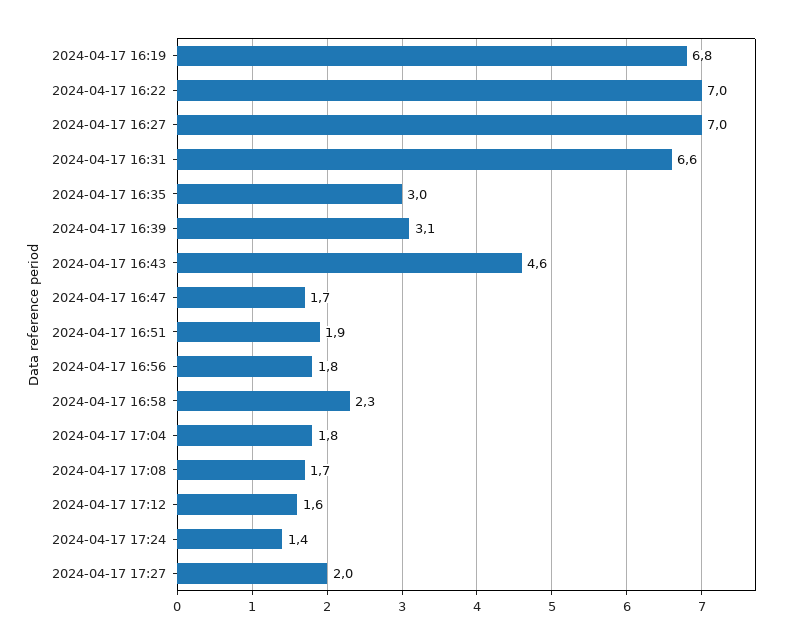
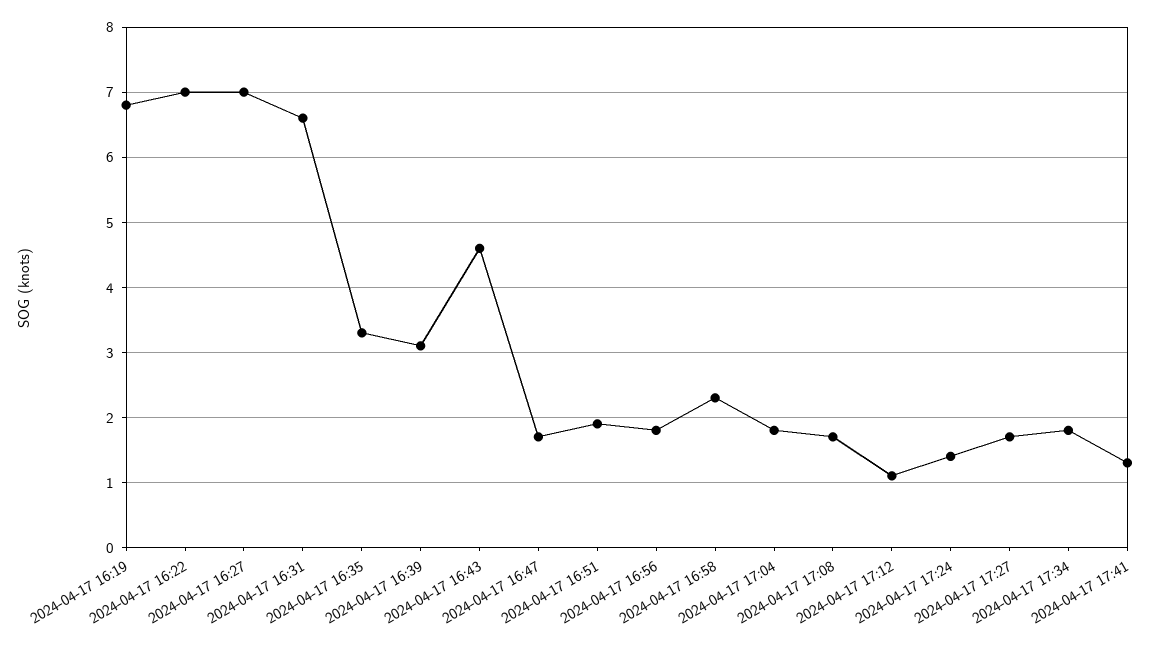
2024-04-17 16:35: 3 -> 3.3
2024-04-17 17:12: 1.6 -> 1.1
2024-04-17 17:27: 2 -> 1.7
2024-04-17 17:34: none -> 1.8
2024-04-17 17:41: none -> 1.3

